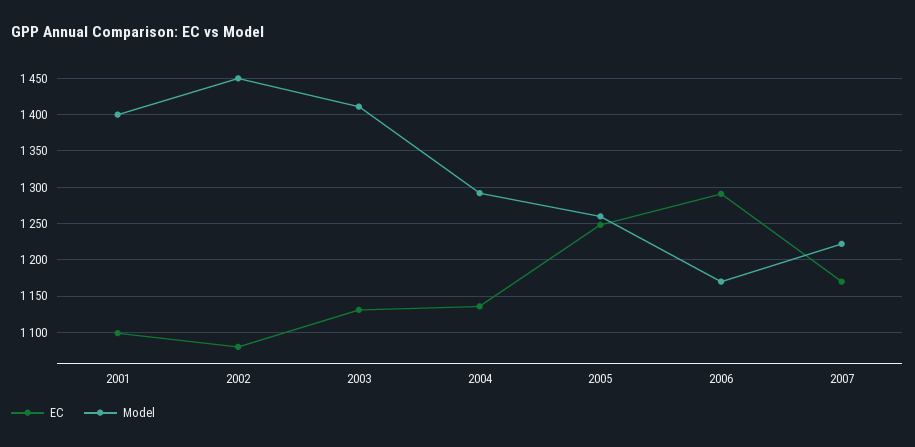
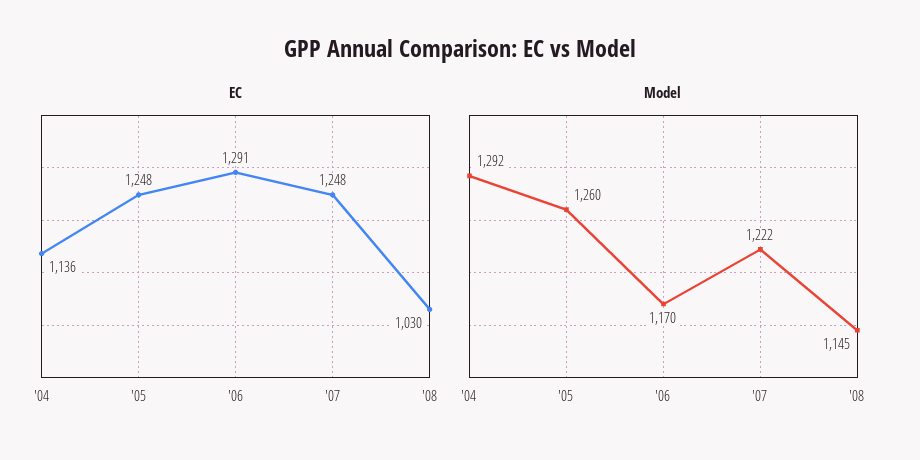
EC, 2001: 1100 -> none
Model, 2001: 1400 -> none
EC, 2002: 1080 -> none
Model, 2002: 1450 -> none
EC, 2003: 1130 -> none
Model, 2003: 1410 -> none
EC, 2007: 1170 -> 1248
EC, '08: none -> 1030
Model, '08: none -> 1145

